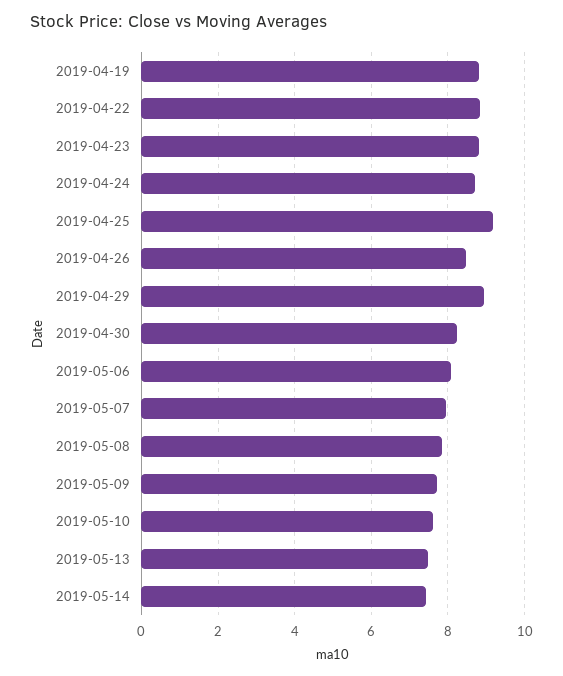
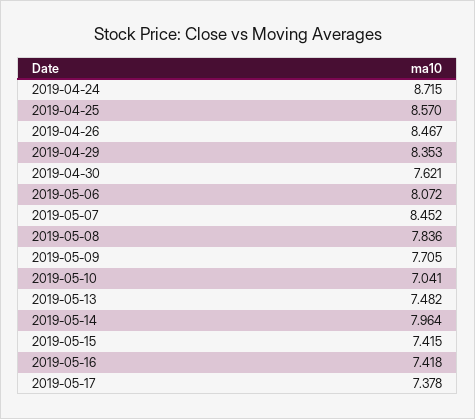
2019-04-19: 8.8 -> none
2019-04-22: 8.8 -> none
2019-04-23: 8.8 -> none
2019-04-25: 9.2 -> 8.57
2019-04-29: 9 -> 8.353
2019-04-30: 8.2 -> 7.621
2019-05-07: 8 -> 8.452
2019-05-10: 7.6 -> 7.041
2019-05-14: 7.4 -> 7.964
2019-05-15: none -> 7.415
2019-05-16: none -> 7.418
2019-05-17: none -> 7.378

